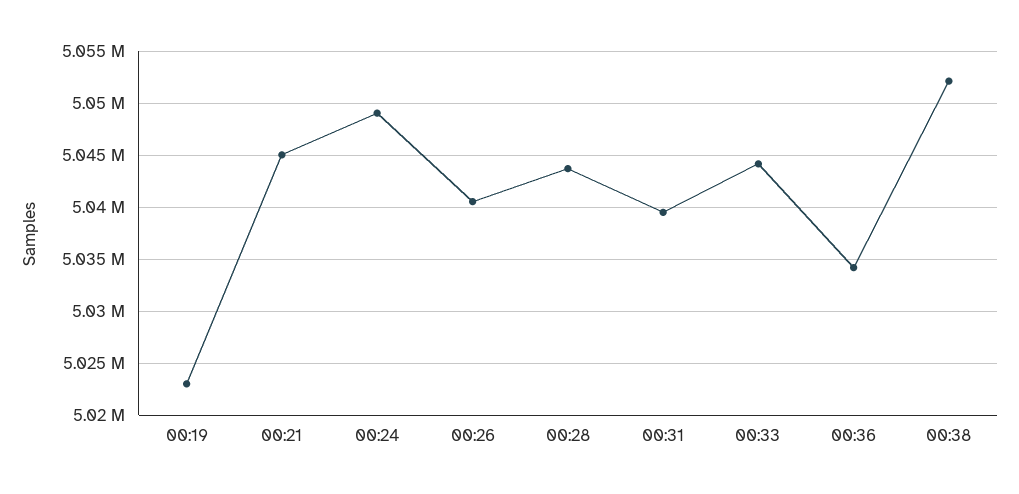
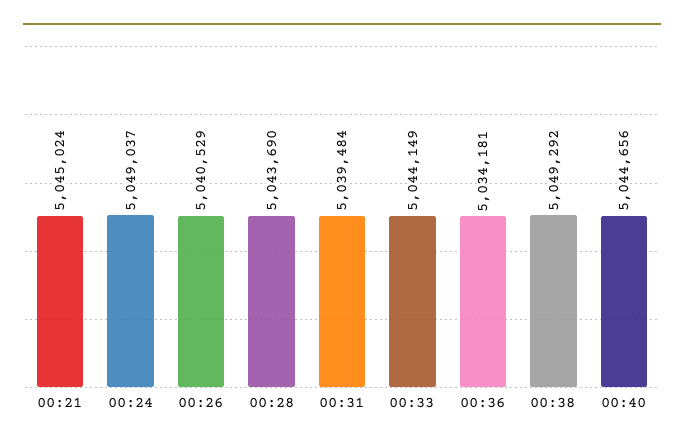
00:19: 5023000 -> none
00:38: 5052000 -> 5049292
00:40: none -> 5044656

